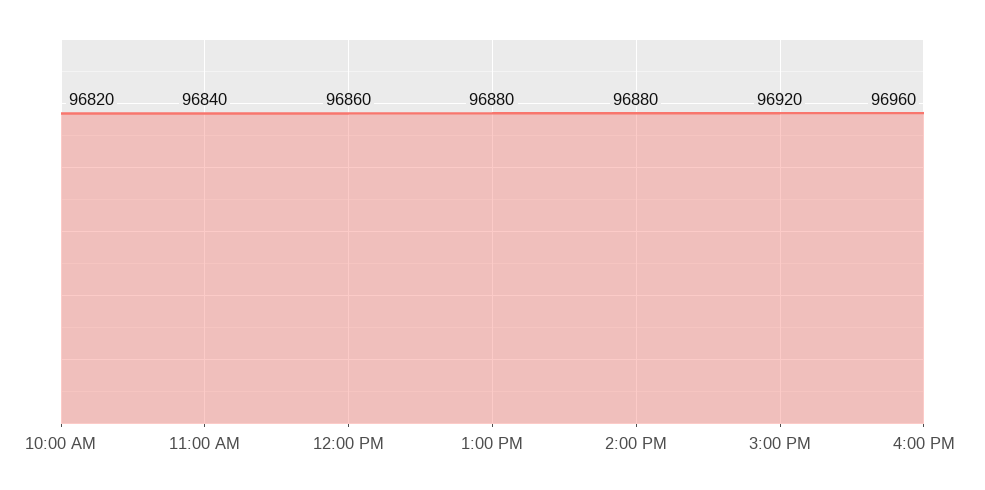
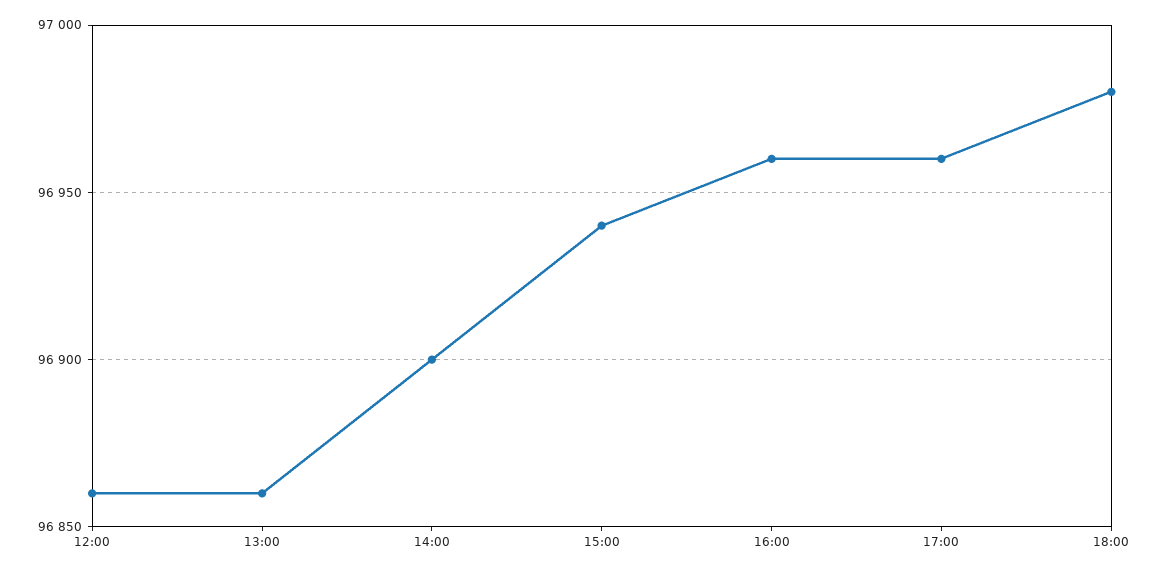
10:00 AM: 96820 -> none
11:00 AM: 96840 -> none
1:00 PM: 96880 -> 96860
2:00 PM: 96880 -> 96900
3:00 PM: 96920 -> 96940
17:00: none -> 96960
18:00: none -> 96980

